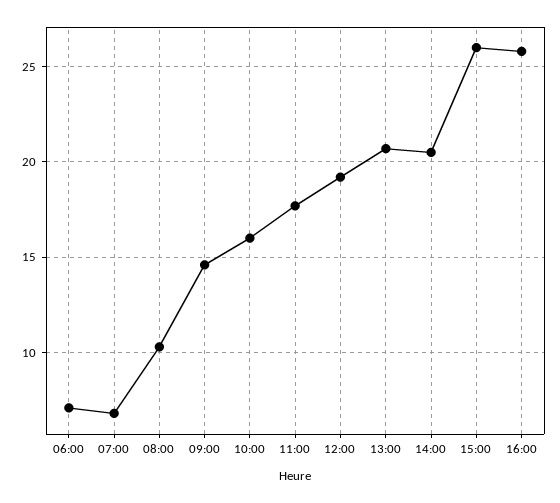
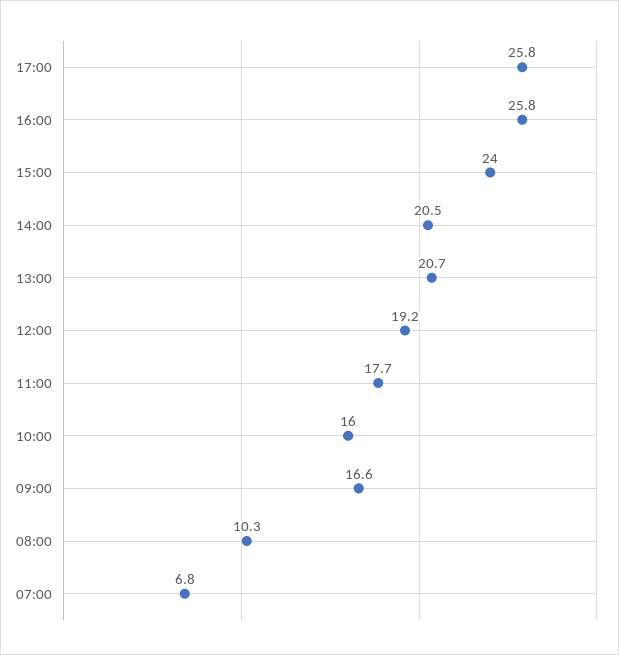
06:00: 7 -> none
09:00: 14.5 -> 16.6
15:00: 26 -> 24
17:00: none -> 25.8

